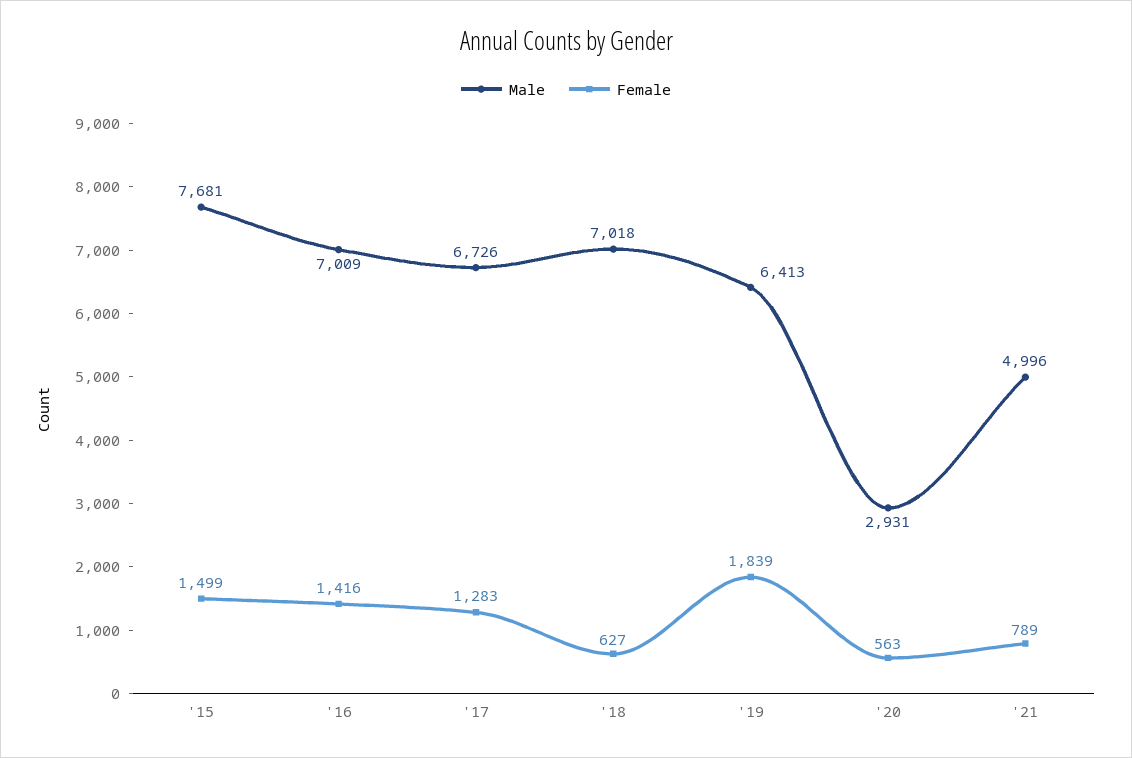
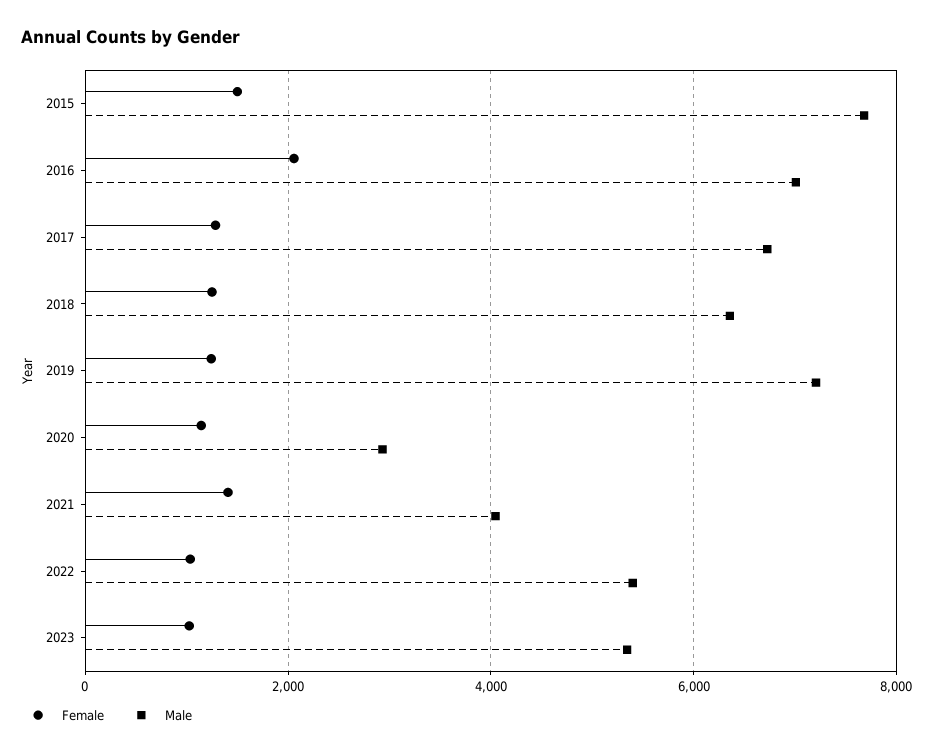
Female, '16: 1416 -> 2000
Male, '18: 7018 -> 6400
Female, '18: 627 -> 1200
Male, '19: 6413 -> 7200
Female, '19: 1839 -> 1200
Female, '20: 563 -> 1200
Male, '21: 4996 -> 4000
Female, '21: 789 -> 1400
Female, 2022: none -> 1000
Male, 2022: none -> 5400
Female, 2023: none -> 1000
Male, 2023: none -> 5400

